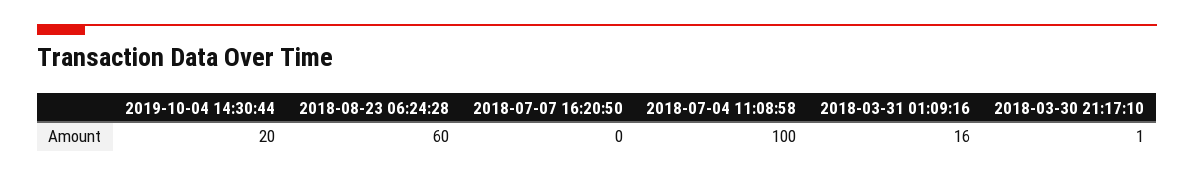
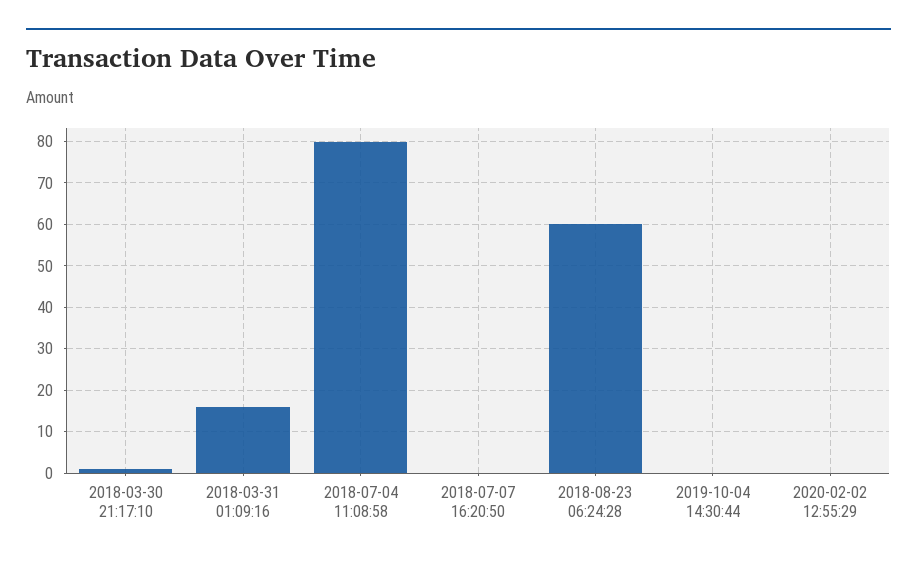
2019-10-04 14:30:44: 20 -> 0
2018-07-04 11:08:58: 100 -> 80
2020-02-02 12:55:29: none -> 0

